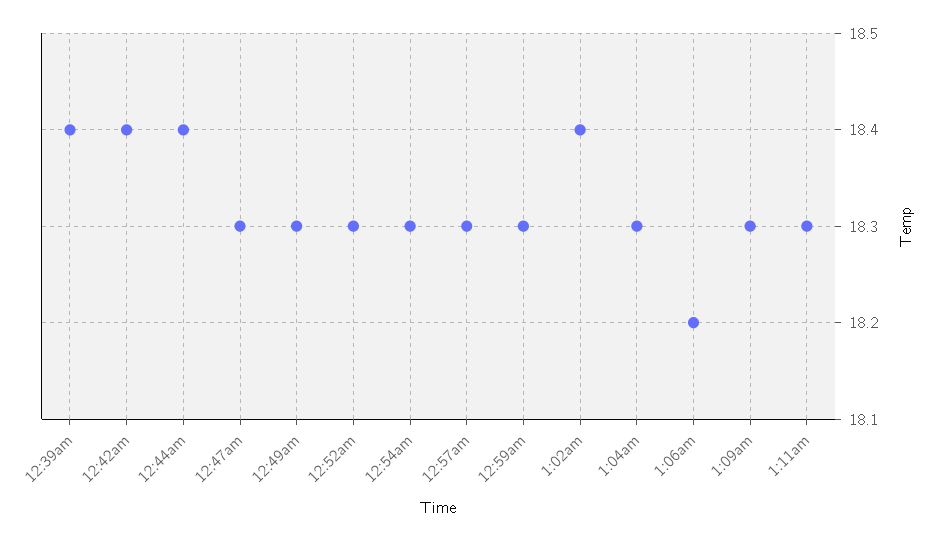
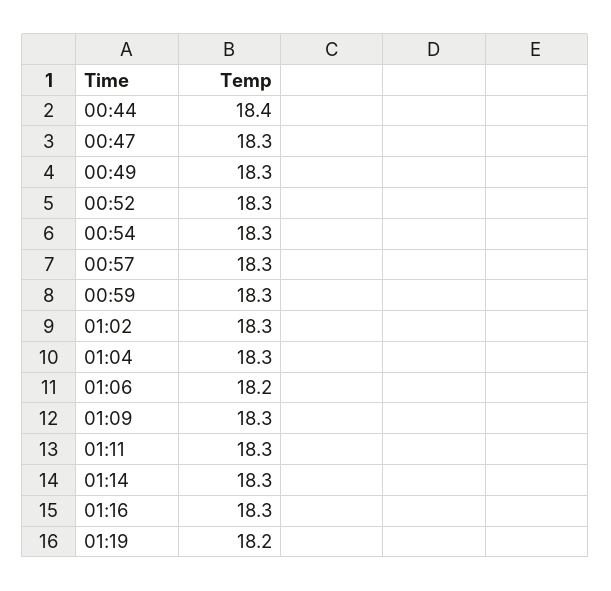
12:39am: 18.4 -> none
12:42am: 18.4 -> none
1:02am: 18.4 -> 18.3
01:14: none -> 18.3
01:16: none -> 18.3
01:19: none -> 18.2

